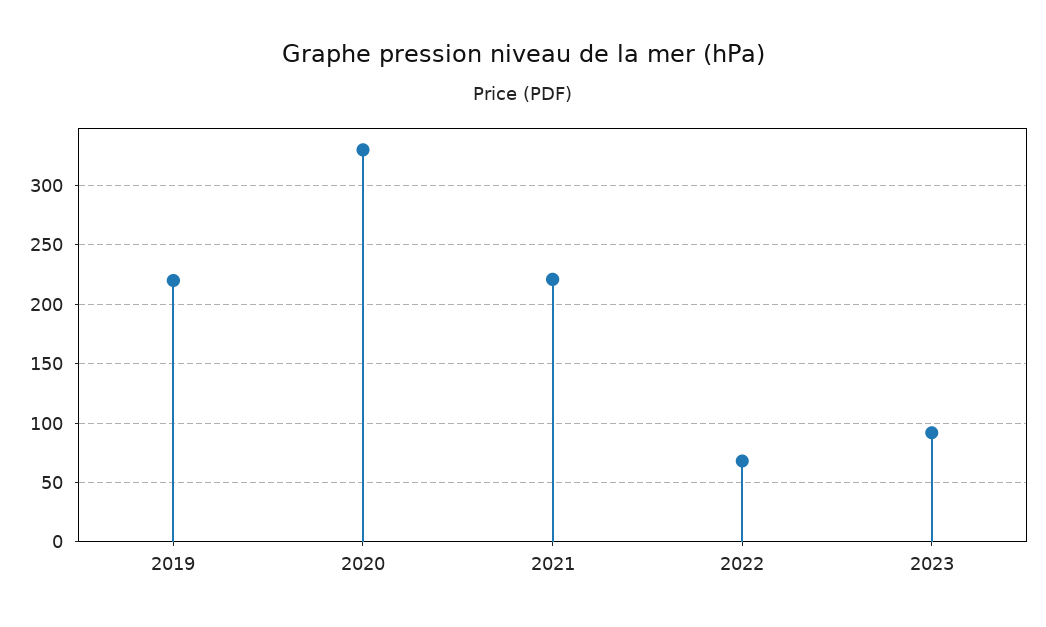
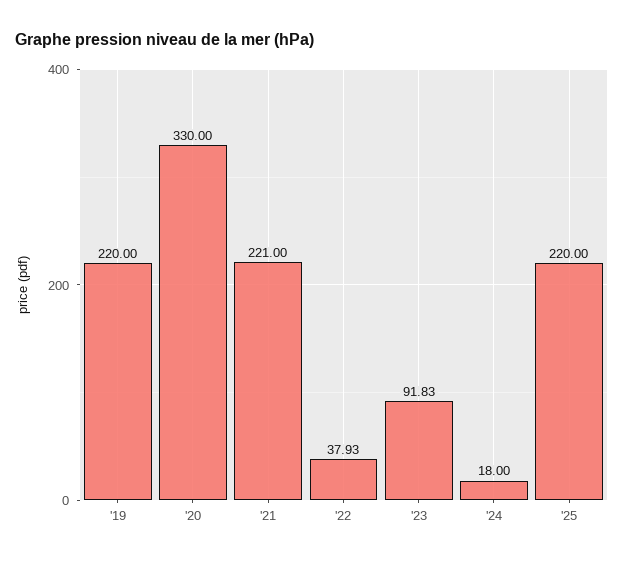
2022: 70 -> 37.93
'24: none -> 18
'25: none -> 220

